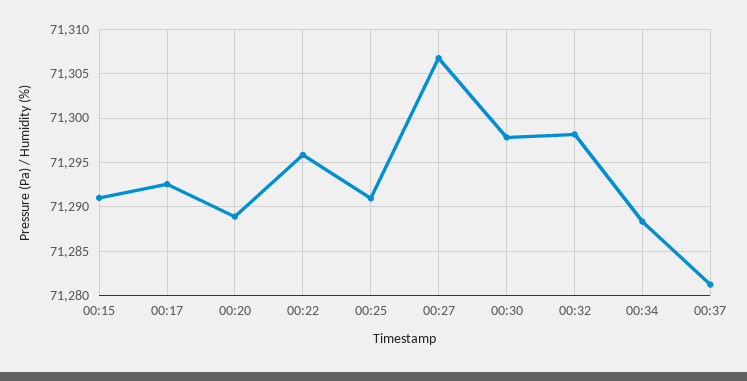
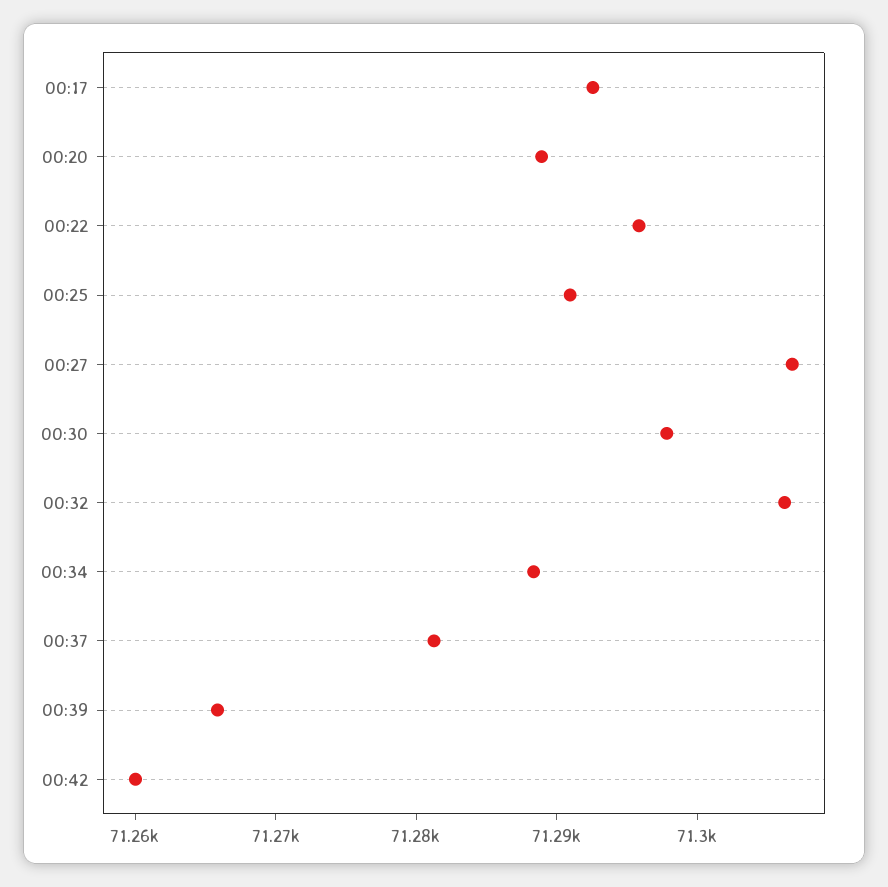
00:15: 71291 -> none
00:32: 71298 -> 71306
00:39: none -> 71266
00:42: none -> 71260

